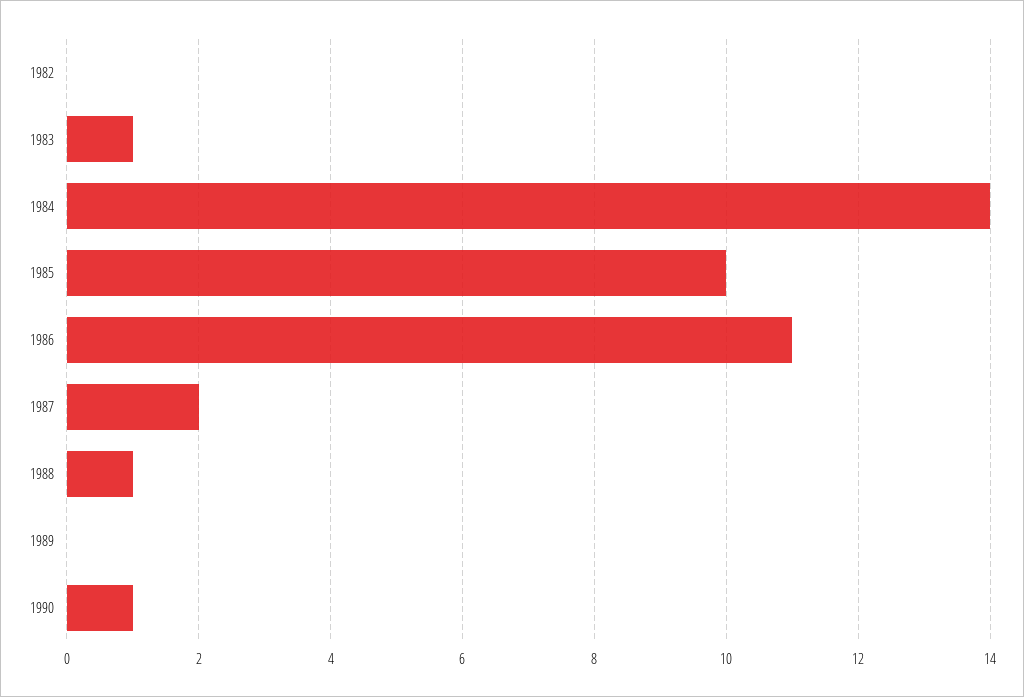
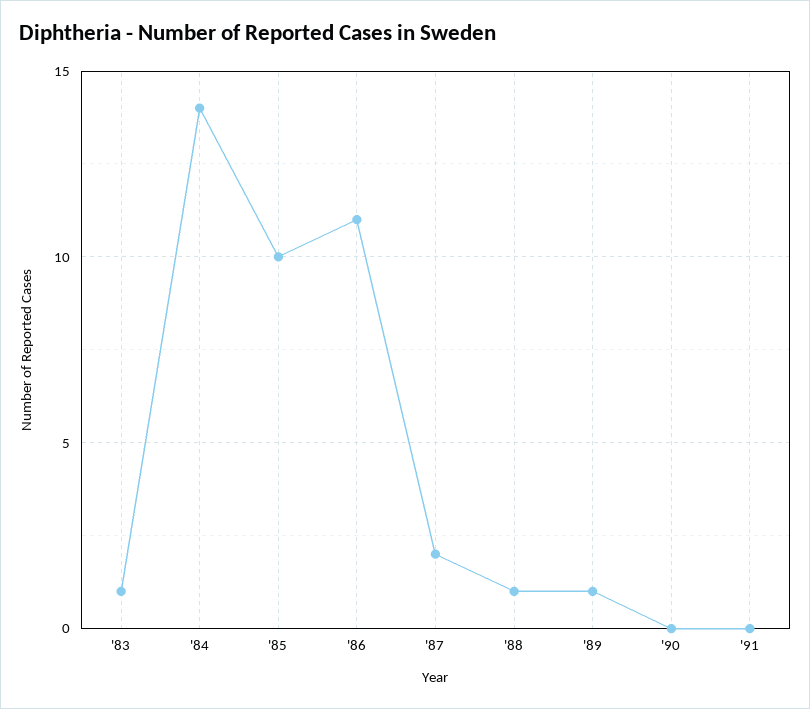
1982: 0 -> none
1989: 0 -> 1
1990: 1 -> 0
'91: none -> 0

